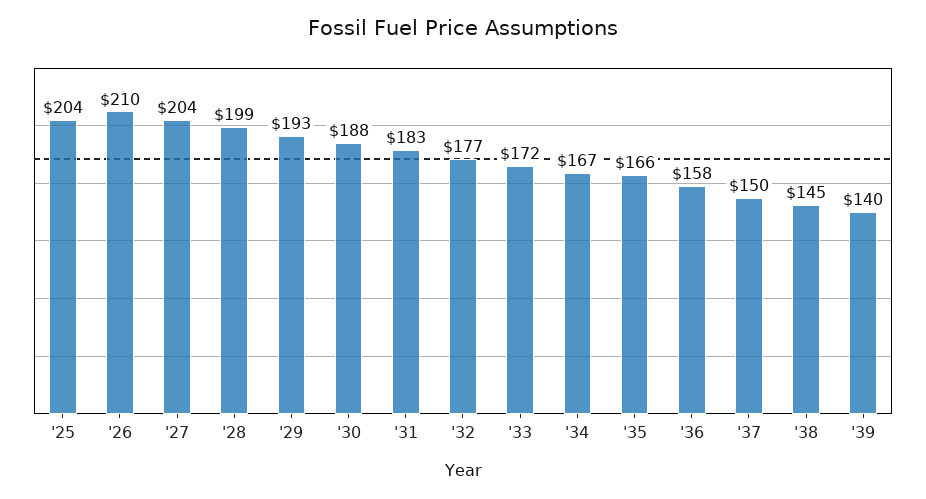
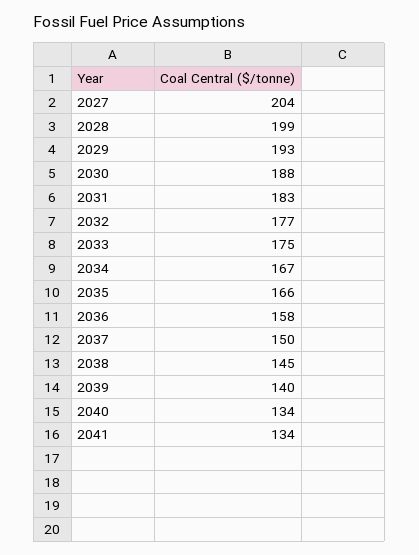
'25: 204 -> none
'26: 210 -> none
'33: 172 -> 175
2040: none -> 134
2041: none -> 134

